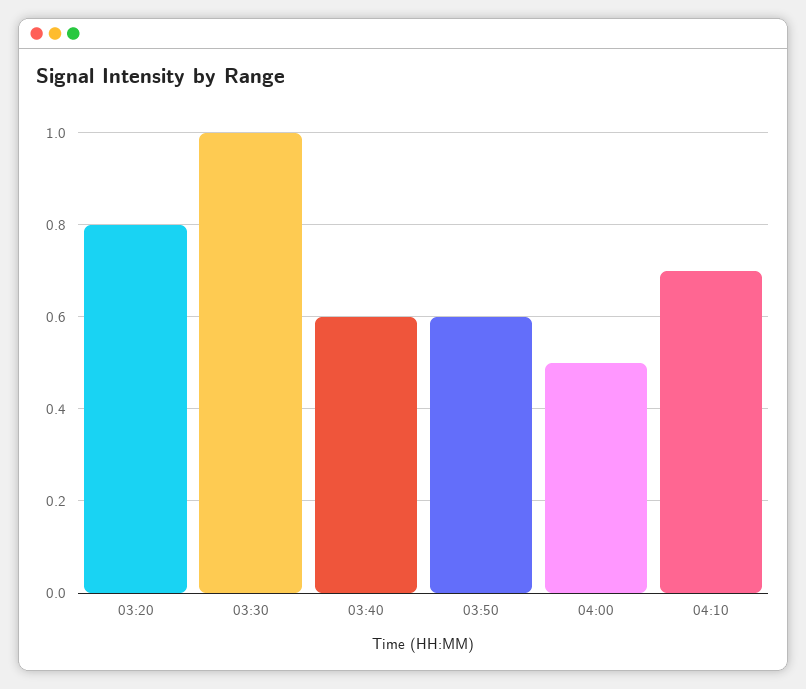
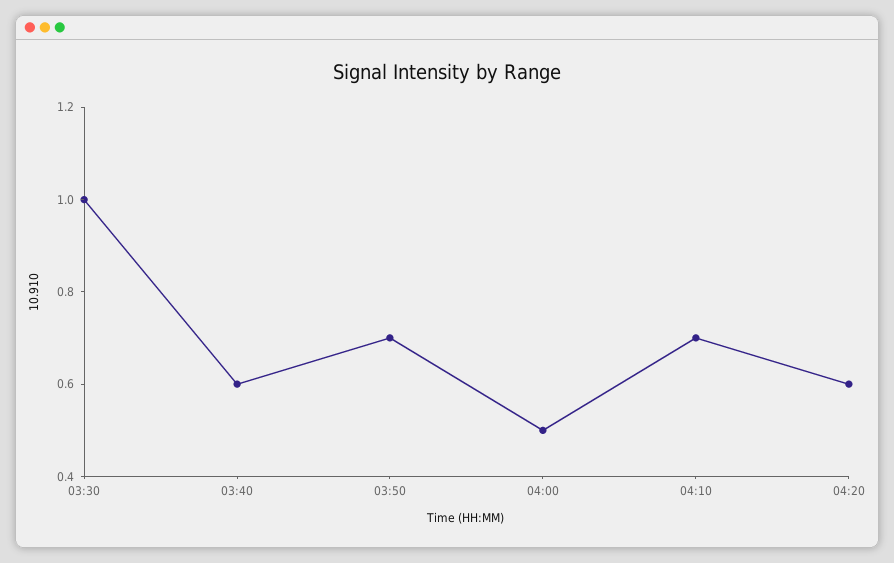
03:20: 0.8 -> none
03:50: 0.6 -> 0.7
04:20: none -> 0.6

